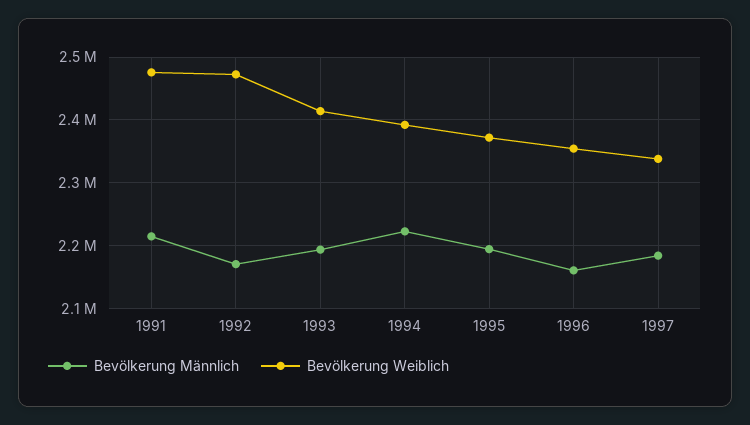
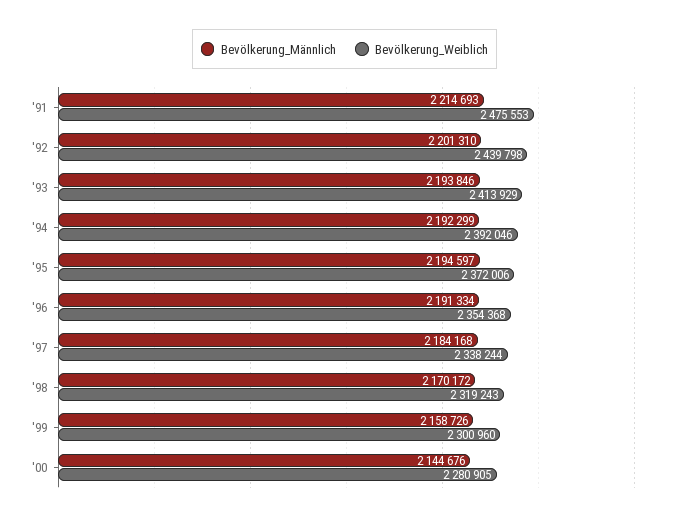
Bevölkerung Männlich, 1992: 2170000 -> 2201310
Bevölkerung Weiblich, 1992: 2470000 -> 2439798
Bevölkerung Männlich, 1994: 2220000 -> 2192299
Bevölkerung Männlich, 1996: 2160000 -> 2191334
Bevölkerung Männlich, '98: none -> 2170172
Bevölkerung Weiblich, '98: none -> 2319243
Bevölkerung Männlich, '99: none -> 2158726
Bevölkerung Weiblich, '99: none -> 2300960
Bevölkerung Männlich, '00: none -> 2144676
Bevölkerung Weiblich, '00: none -> 2280905

